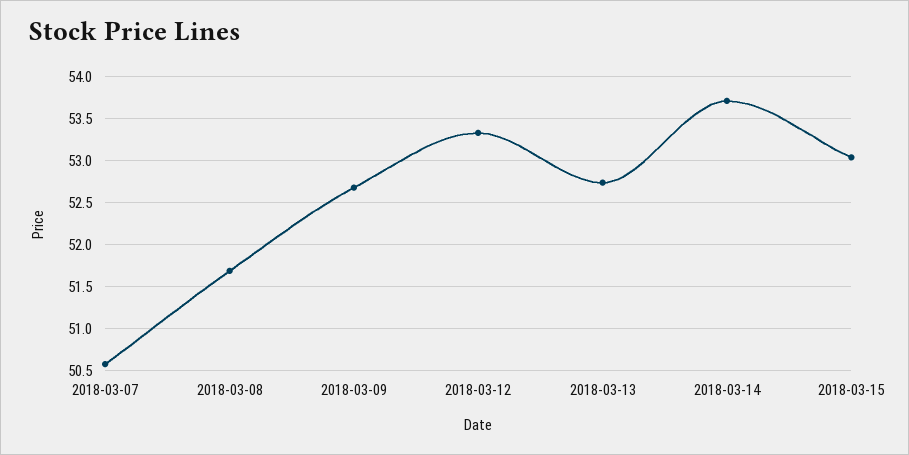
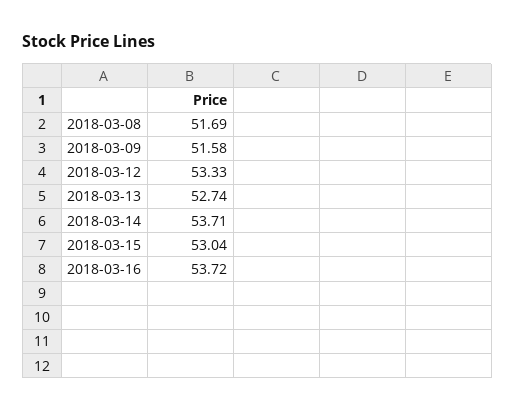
2018-03-07: 50.6 -> none
2018-03-09: 52.7 -> 51.58
2018-03-16: none -> 53.72

